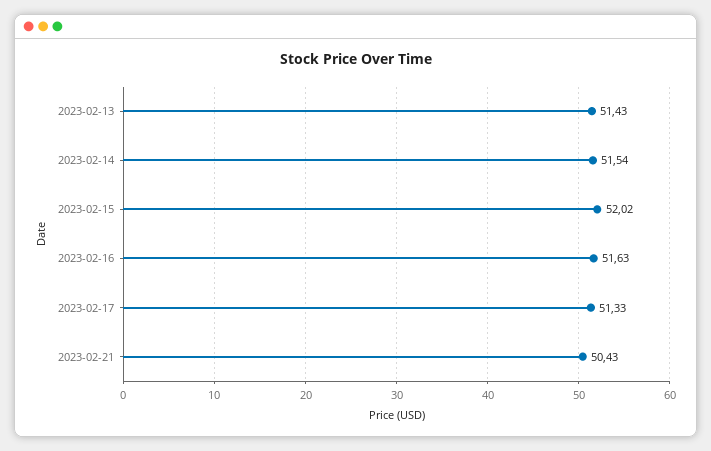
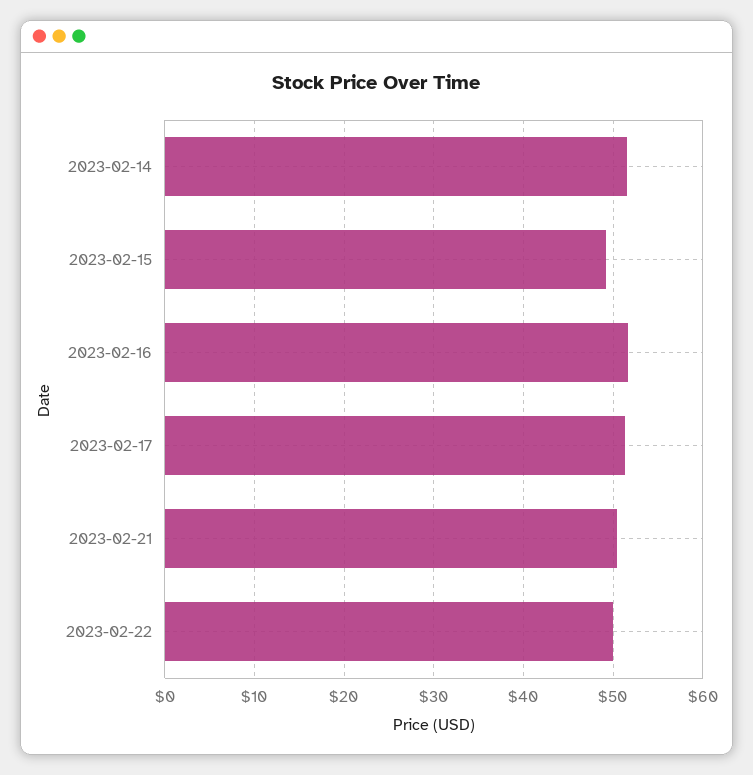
2023-02-13: 51.43 -> none
2023-02-15: 52.02 -> 49
2023-02-22: none -> 50

